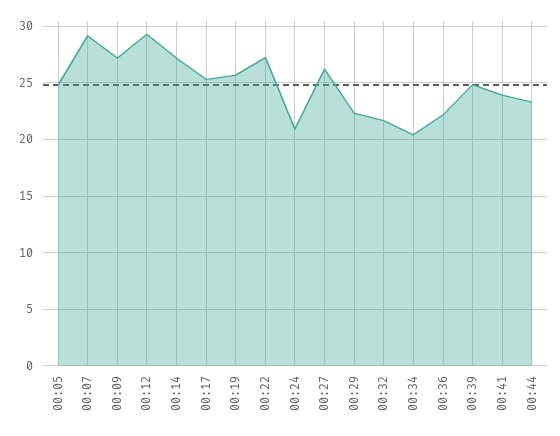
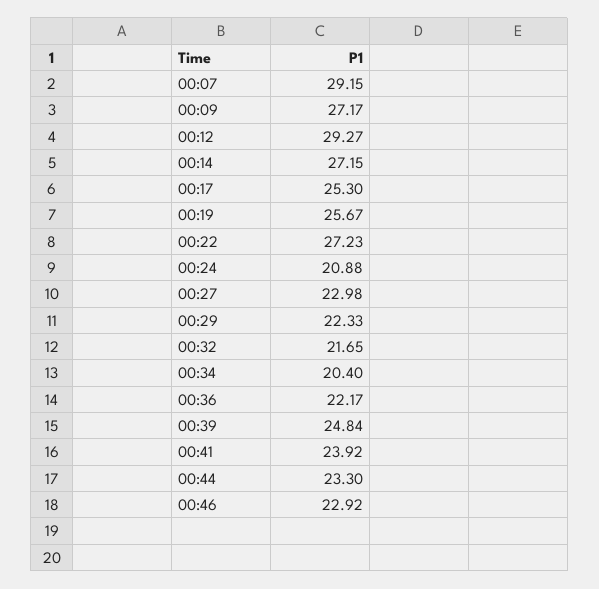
00:05: 25 -> none
00:27: 26 -> 22.98
00:46: none -> 22.92

